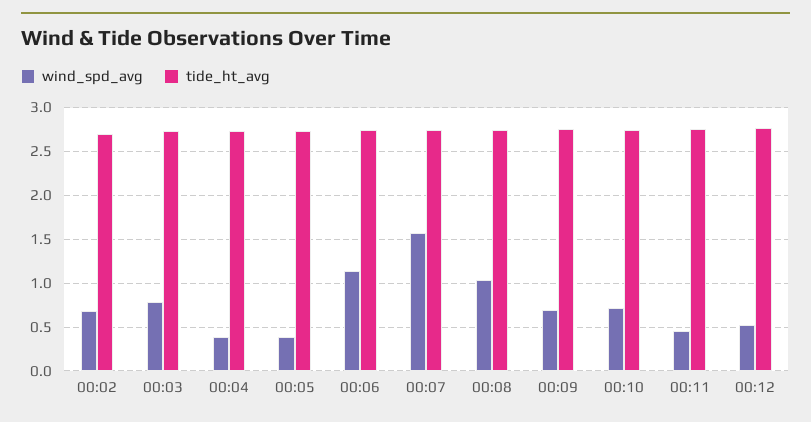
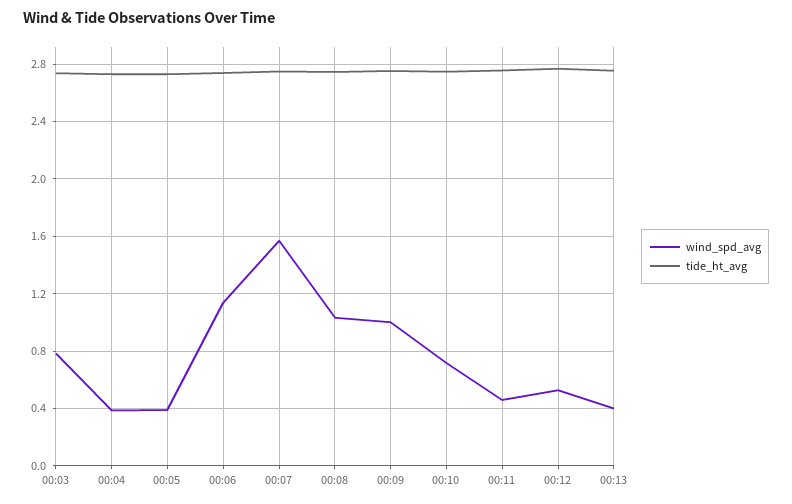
wind_spd_avg, 00:02: 0.7 -> none
tide_ht_avg, 00:02: 2.7 -> none
wind_spd_avg, 00:09: 0.7 -> 1
wind_spd_avg, 00:13: none -> 0.4
tide_ht_avg, 00:13: none -> 2.75

